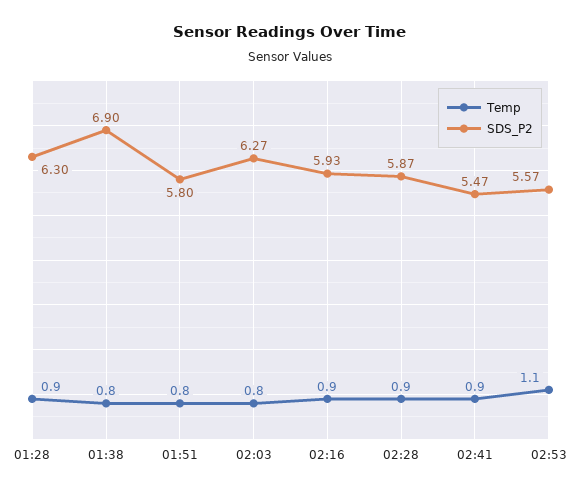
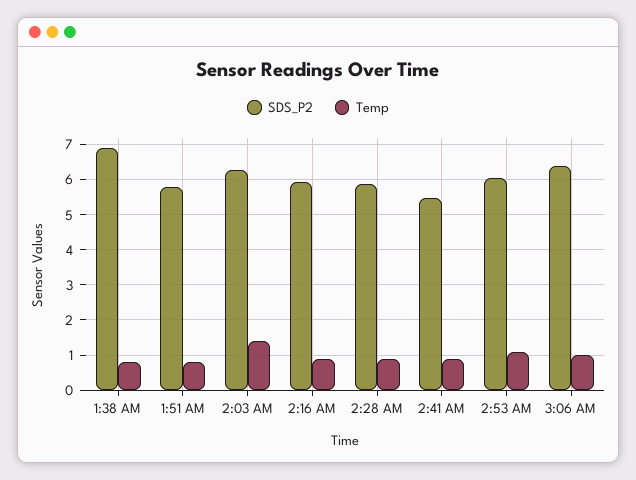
Temp, 01:28: 0.9 -> none
SDS_P2, 01:28: 6.3 -> none
Temp, 02:03: 0.8 -> 1.4
SDS_P2, 02:53: 5.57 -> 6
SDS_P2, 3:06 AM: none -> 6.4
Temp, 3:06 AM: none -> 1

